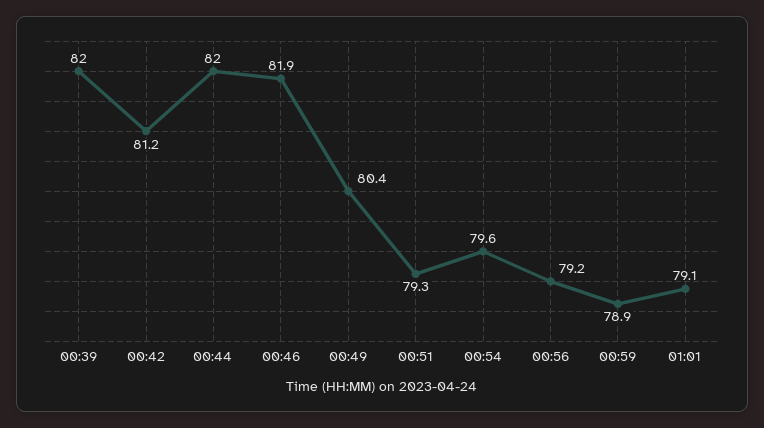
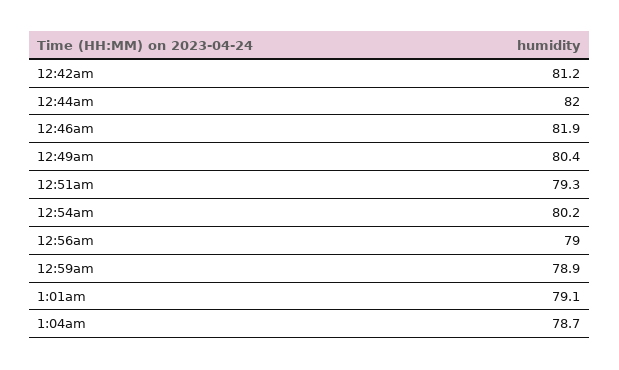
00:39: 82 -> none
00:54: 79.6 -> 80.2
00:56: 79.2 -> 79
1:04am: none -> 78.7

